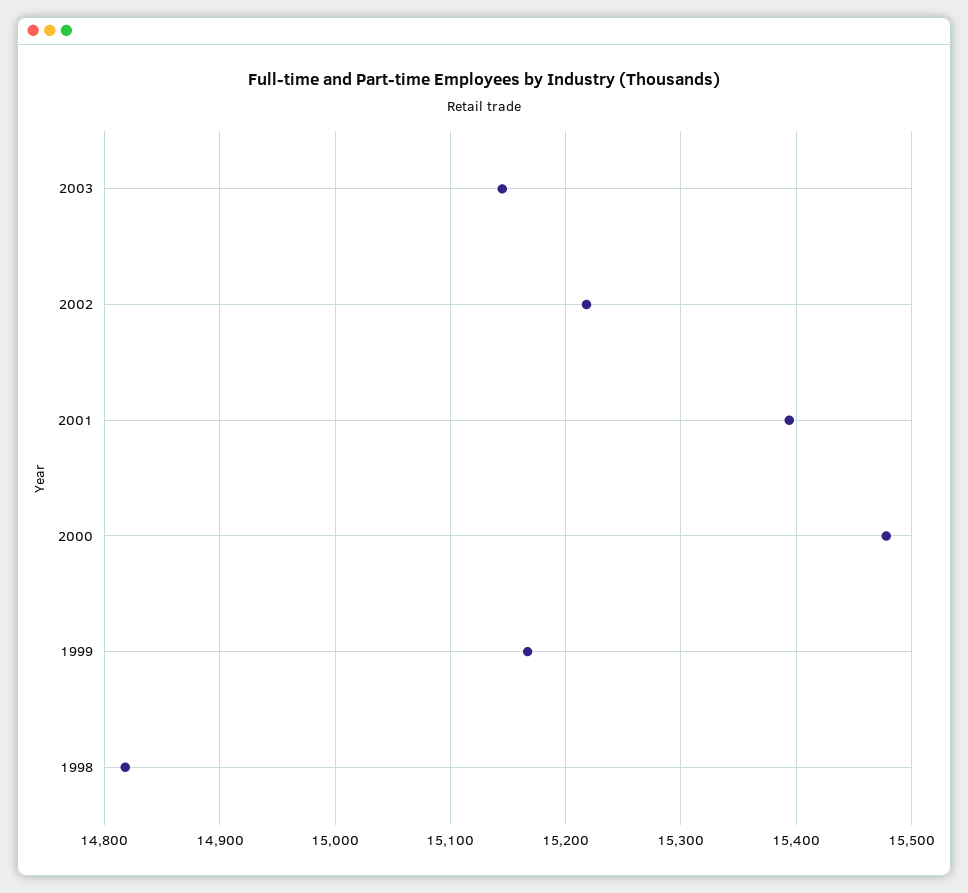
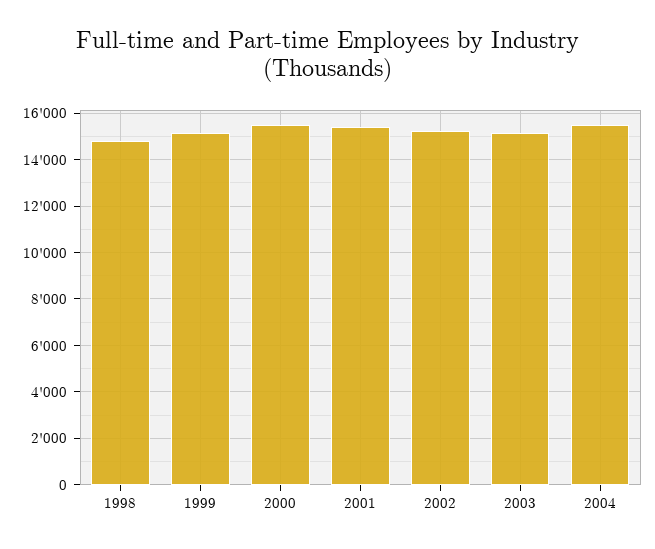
2004: none -> 15500

